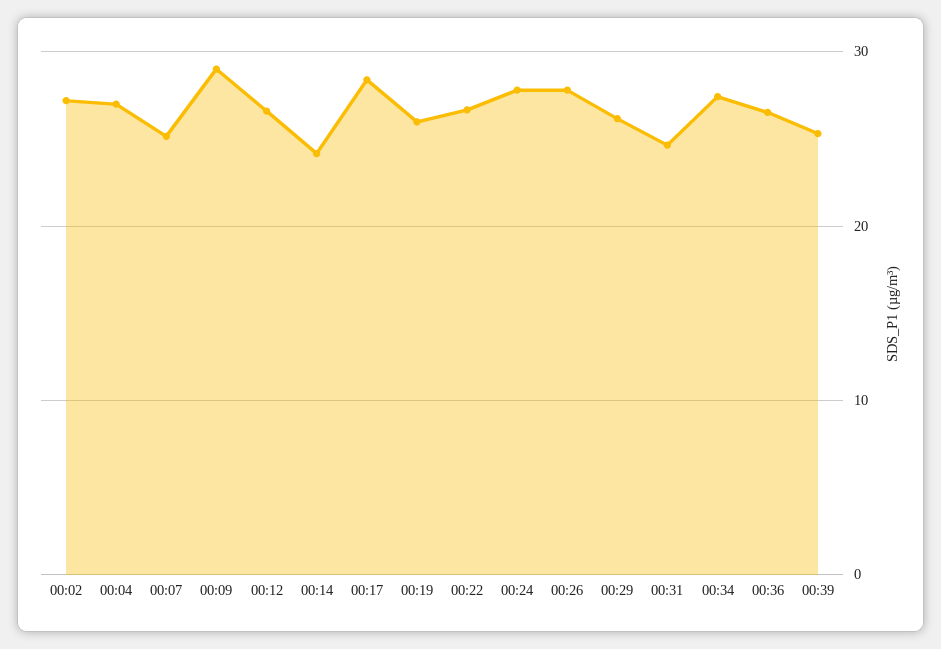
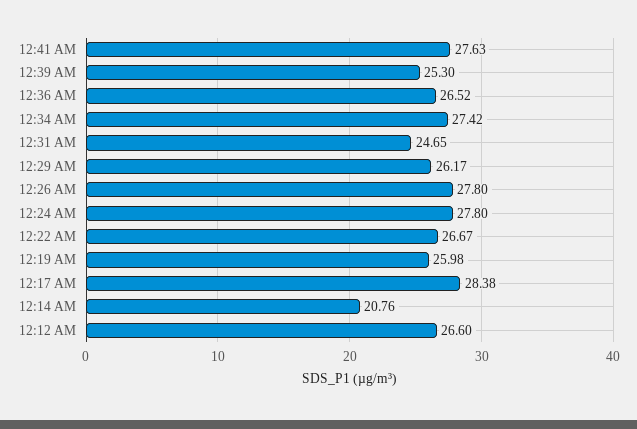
00:02: 27 -> none
00:04: 27 -> none
00:07: 25 -> none
00:09: 29 -> none
00:14: 24 -> 20.76
12:41 AM: none -> 27.63

